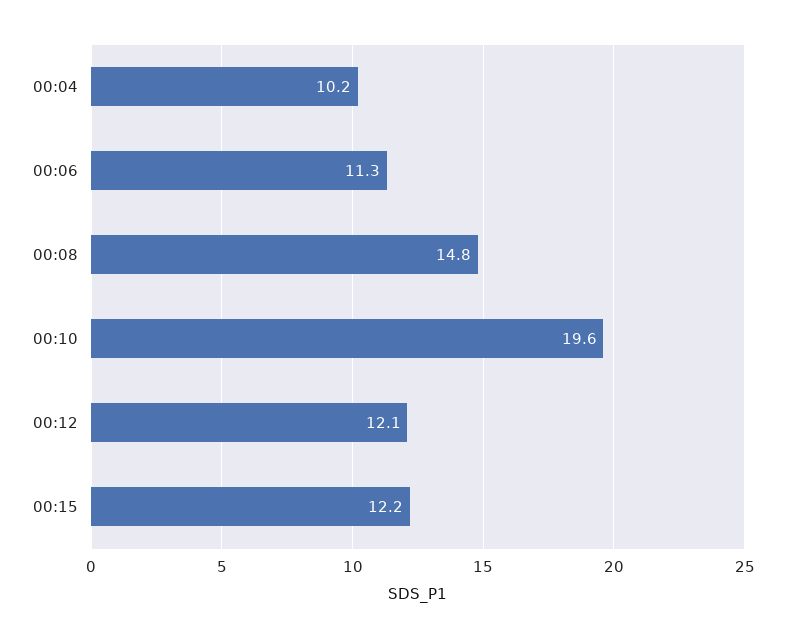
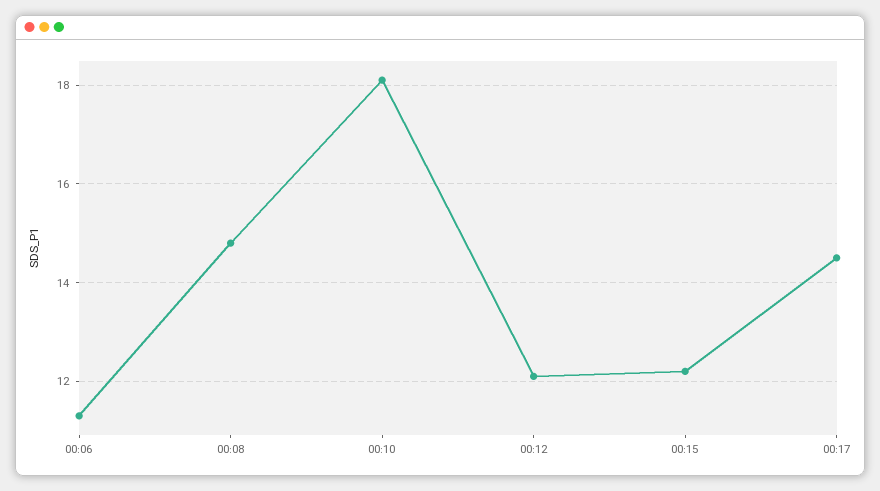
00:04: 10.2 -> none
00:10: 19.6 -> 18
00:17: none -> 14.5

